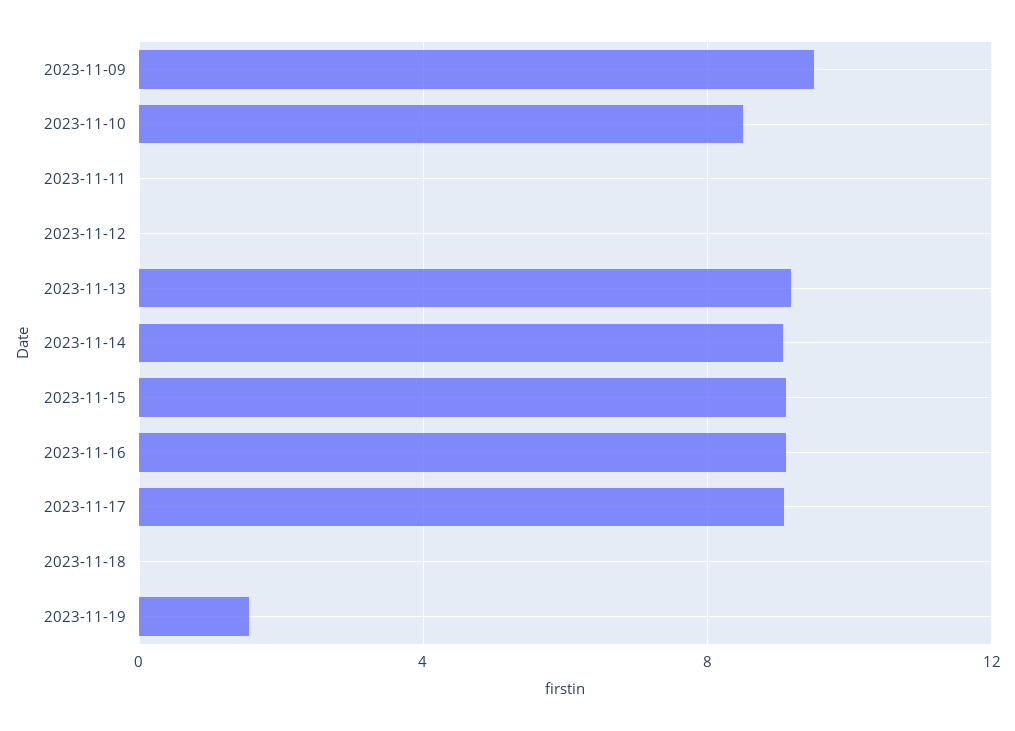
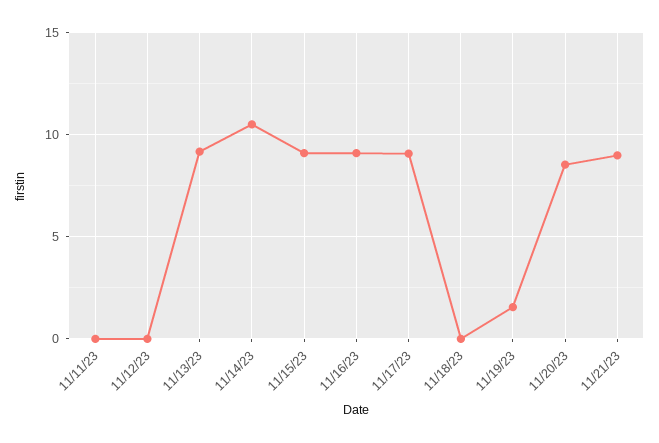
2023-11-09: 9.5 -> none
2023-11-10: 8.5 -> none
2023-11-14: 9 -> 10.5
11/20/23: none -> 8.5
11/21/23: none -> 9

